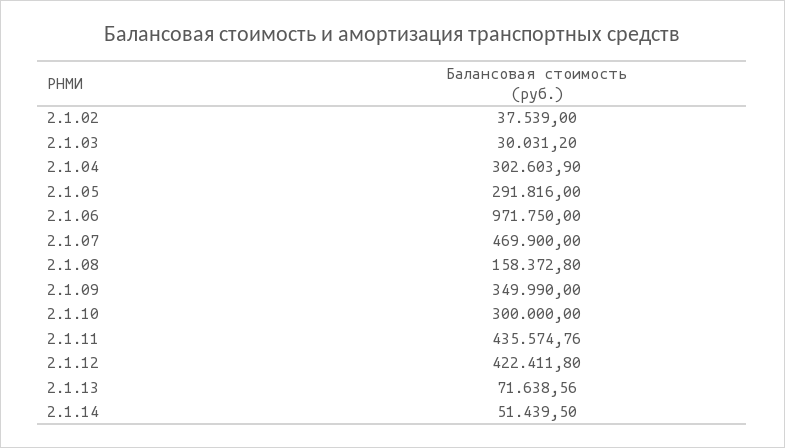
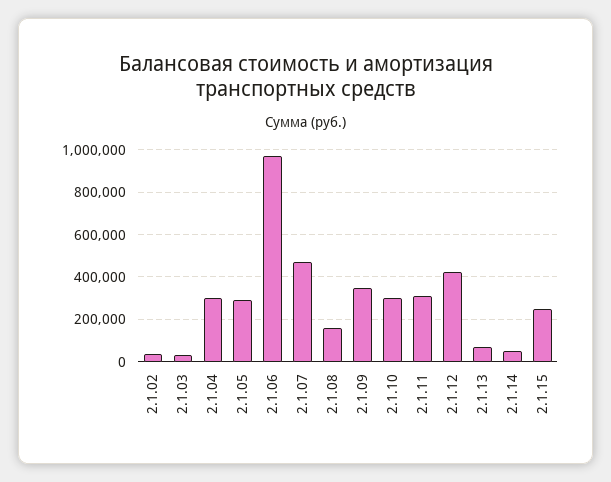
2.1.11: 435574.76 -> 300000
2.1.15: none -> 250000

